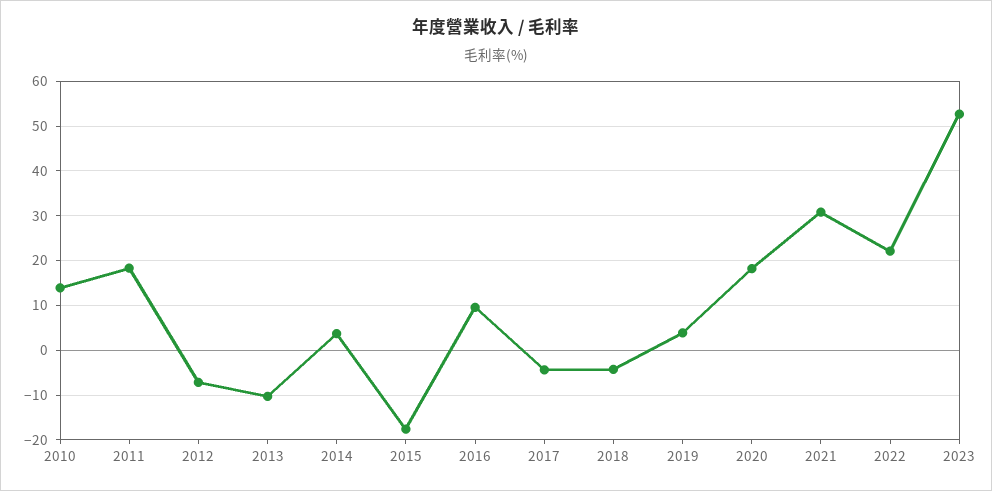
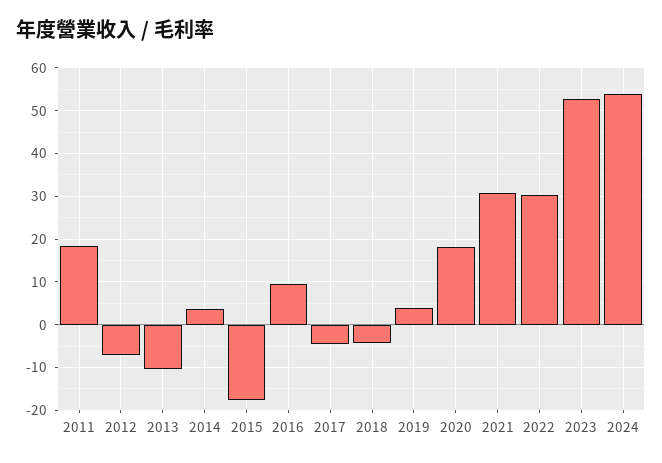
2010: 14 -> none
2022: 22 -> 30
2024: none -> 54

